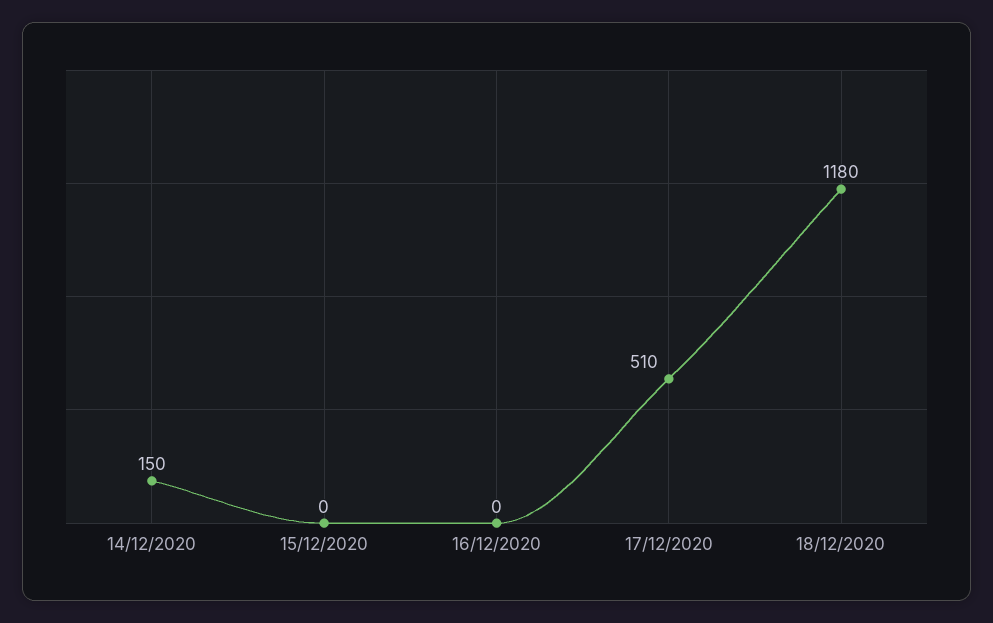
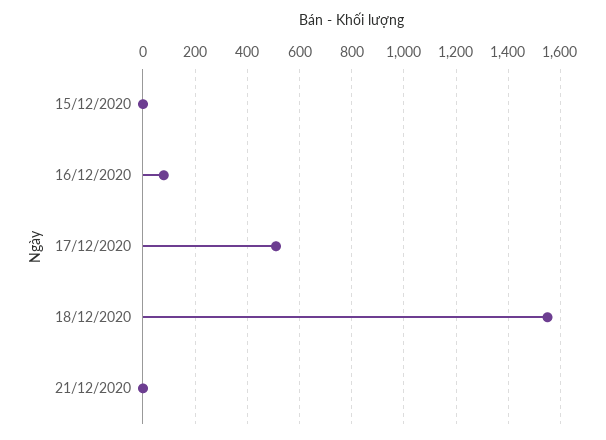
14/12/2020: 150 -> none
16/12/2020: 0 -> 75
18/12/2020: 1180 -> 1550
21/12/2020: none -> 0

